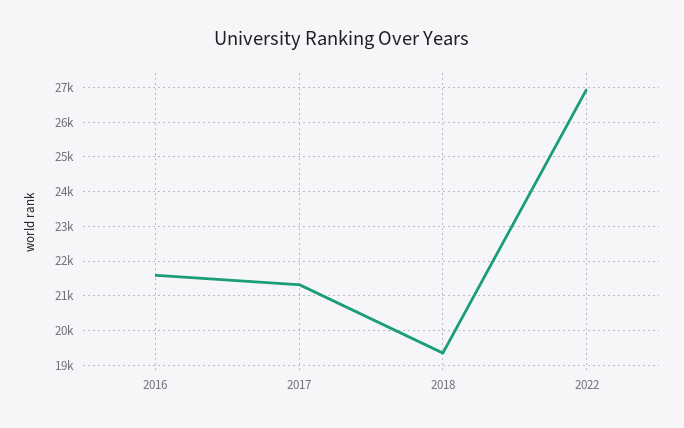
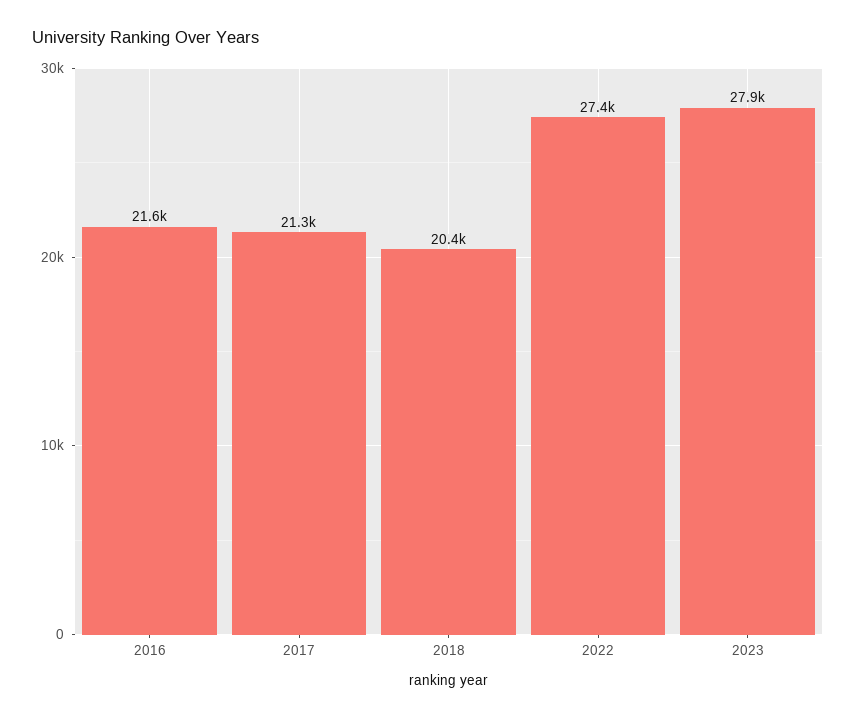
2018: 19400 -> 20400
2022: 27000 -> 27400
2023: none -> 27900

